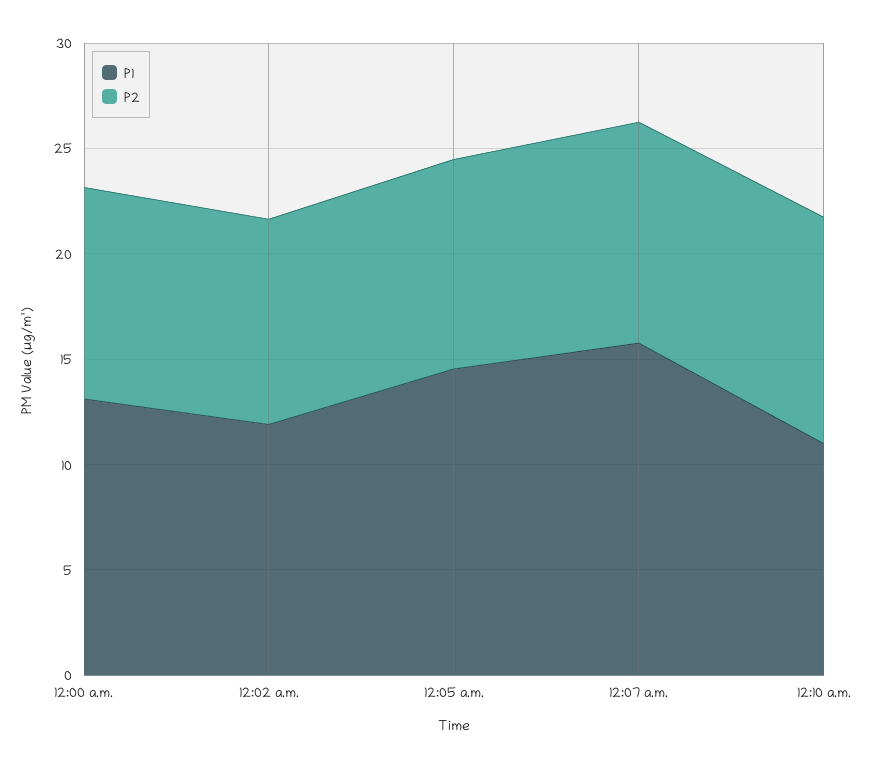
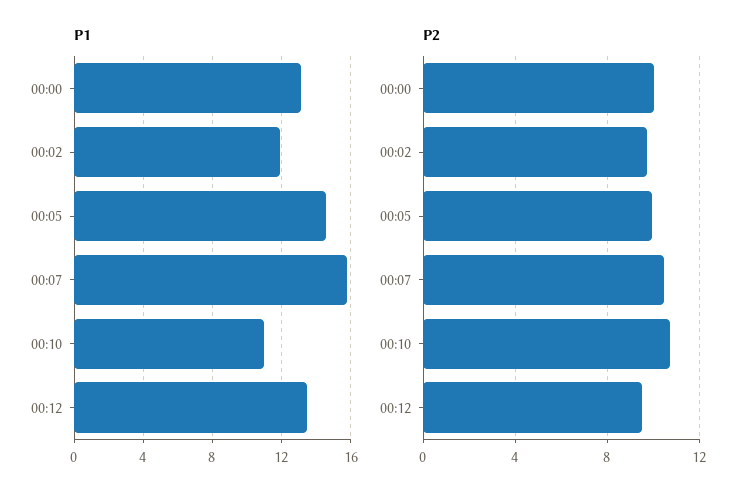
P1, 00:12: none -> 13.5
P2, 00:12: none -> 9.5

